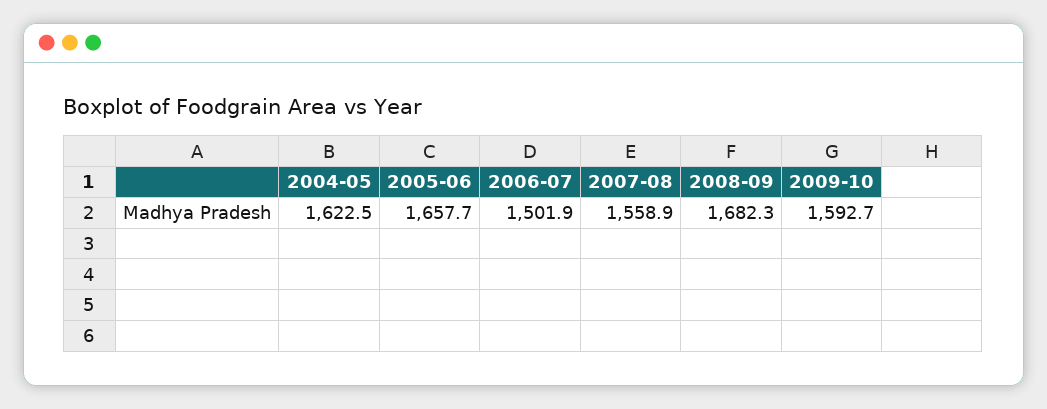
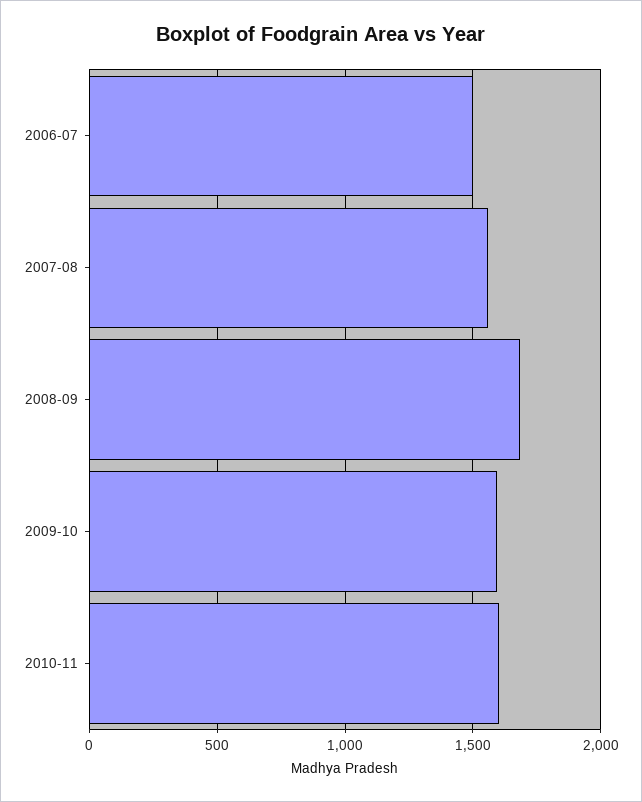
2004-05: 1622.5 -> none
2005-06: 1657.7 -> none
2010-11: none -> 1600

